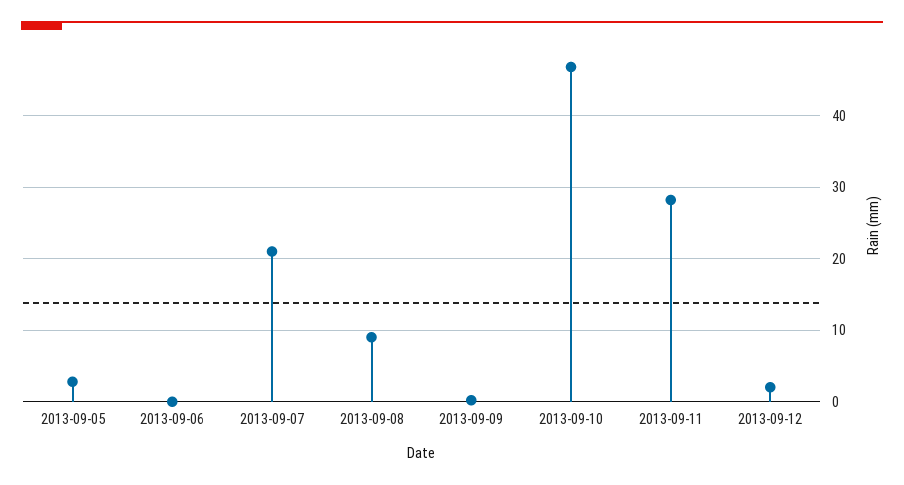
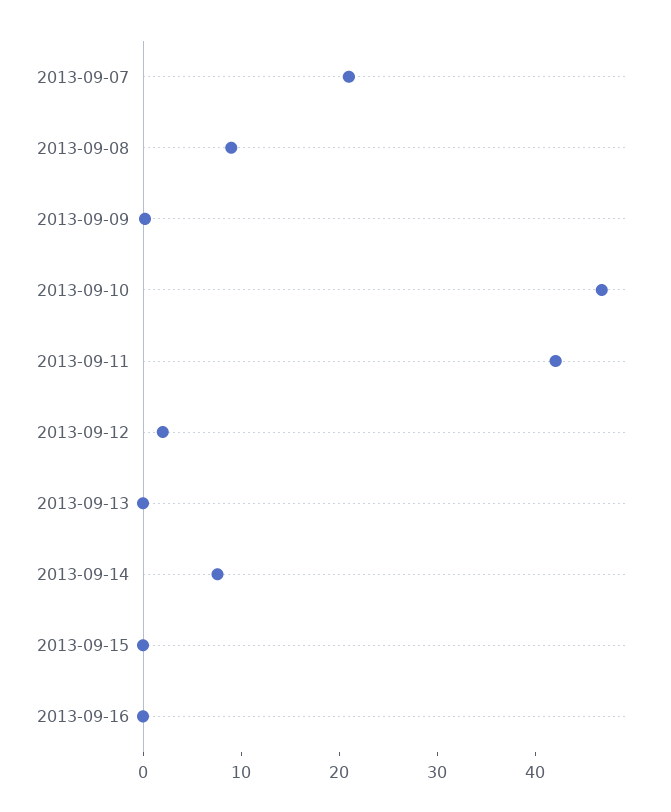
2013-09-05: 3 -> none
2013-09-06: 0 -> none
2013-09-11: 28 -> 42
2013-09-13: none -> 0
2013-09-14: none -> 8
2013-09-15: none -> 0
2013-09-16: none -> 0

